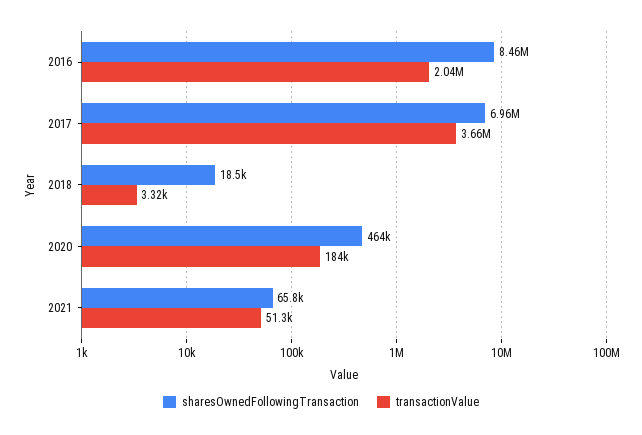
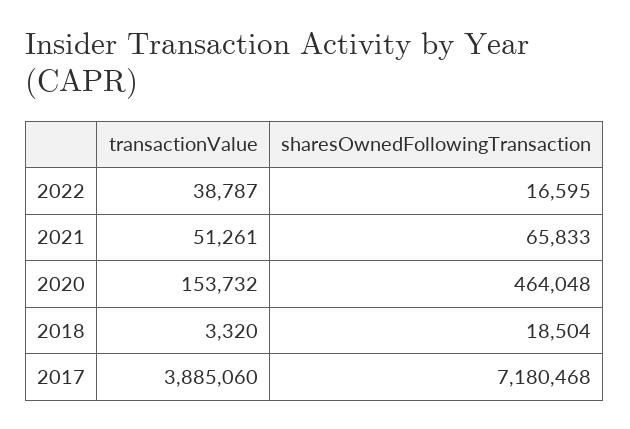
sharesOwnedFollowingTransaction, 2016: 8460000 -> none
transactionValue, 2016: 2040000 -> none
sharesOwnedFollowingTransaction, 2017: 6960000 -> 7180468
transactionValue, 2017: 3660000 -> 3885060
transactionValue, 2020: 184000 -> 153732
transactionValue, 2022: none -> 38787
sharesOwnedFollowingTransaction, 2022: none -> 16595

